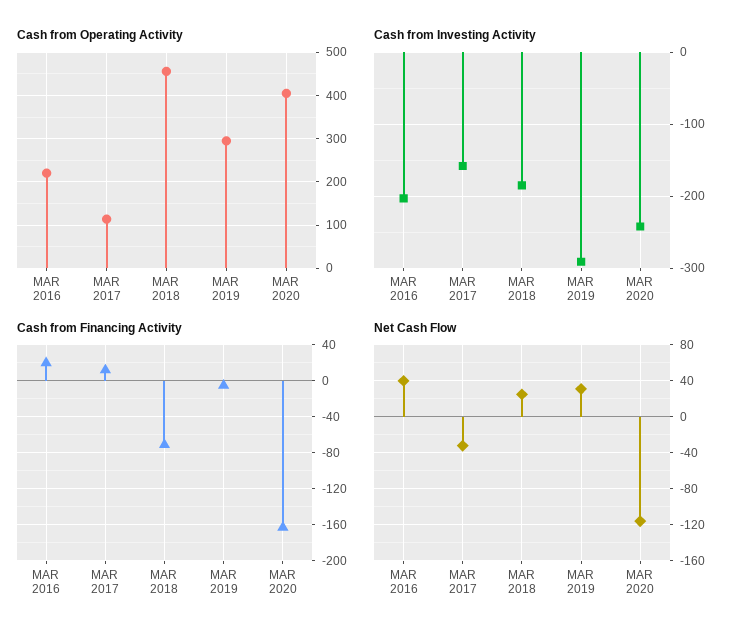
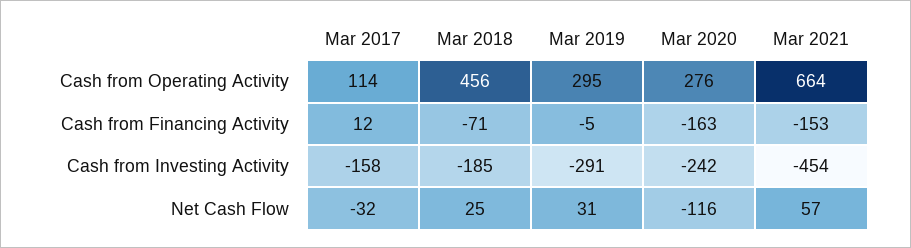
Cash from Operating Activity, MAR 2016: 220 -> none
Cash from Operating Activity, MAR 2020: 400 -> 276
Cash from Investing Activity, MAR 2016: -200 -> none
Cash from Financing Activity, MAR 2016: 20 -> none
Net Cash Flow, MAR 2016: 40 -> none
Cash from Operating Activity, Mar 2021: none -> 664
Cash from Financing Activity, Mar 2021: none -> -153
Cash from Investing Activity, Mar 2021: none -> -454
Net Cash Flow, Mar 2021: none -> 57

